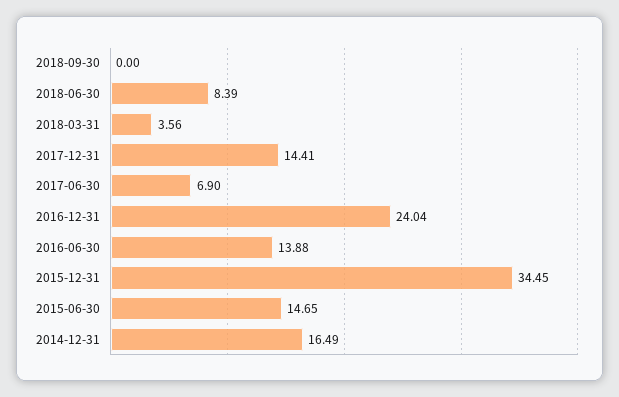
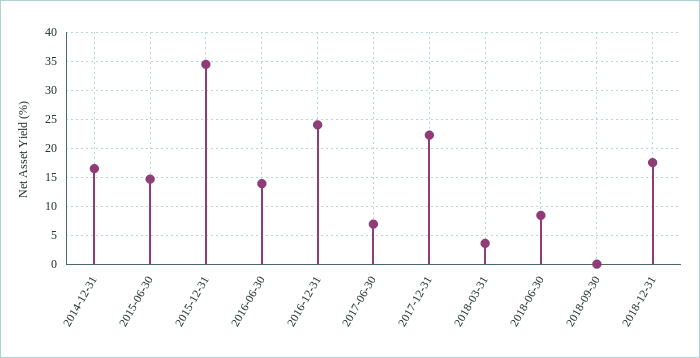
2017-12-31: 14.41 -> 22.5
2018-12-31: none -> 17.5

